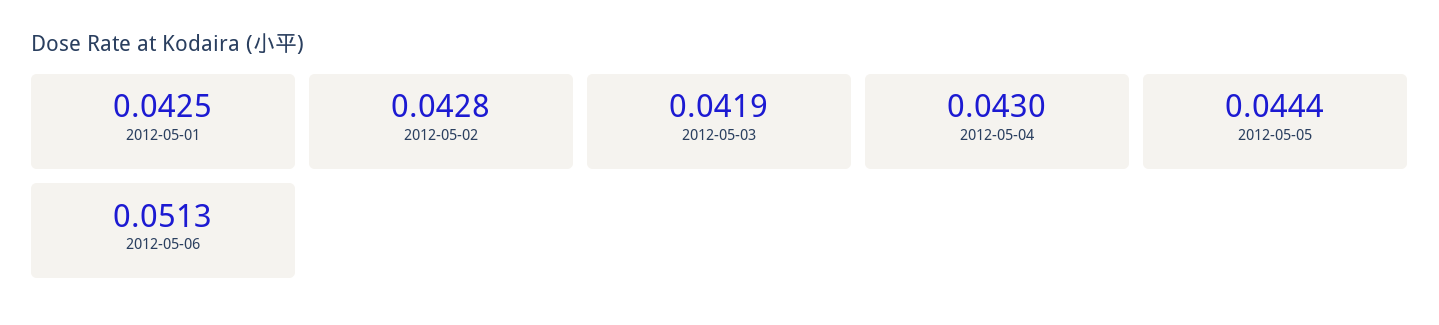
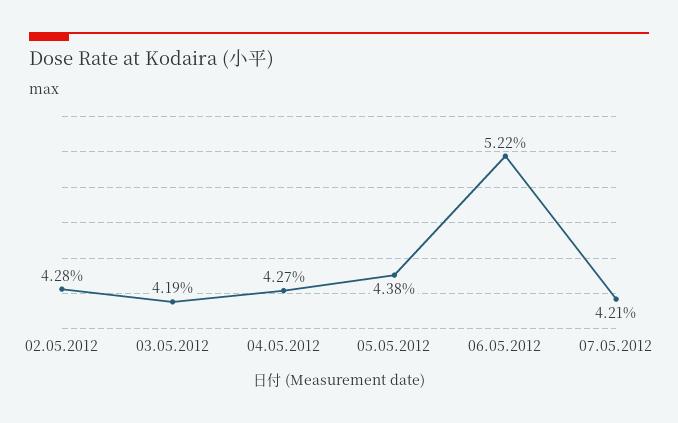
2012-05-01: 0.0425 -> none
2012-05-04: 0.043 -> 0.0427
2012-05-05: 0.0444 -> 0.0438
2012-05-06: 0.0513 -> 0.0522
07.05.2012: none -> 0.0421

